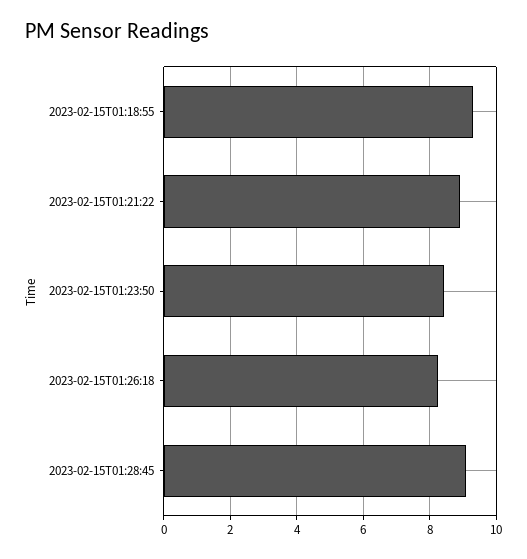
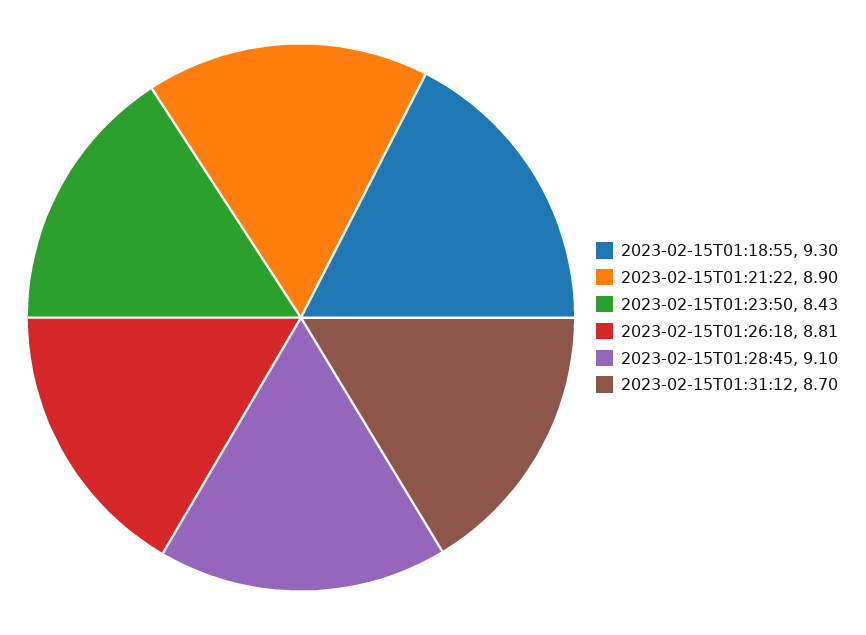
2023-02-15T01:26:18: 8.2 -> 8.81
2023-02-15T01:31:12: none -> 8.7

